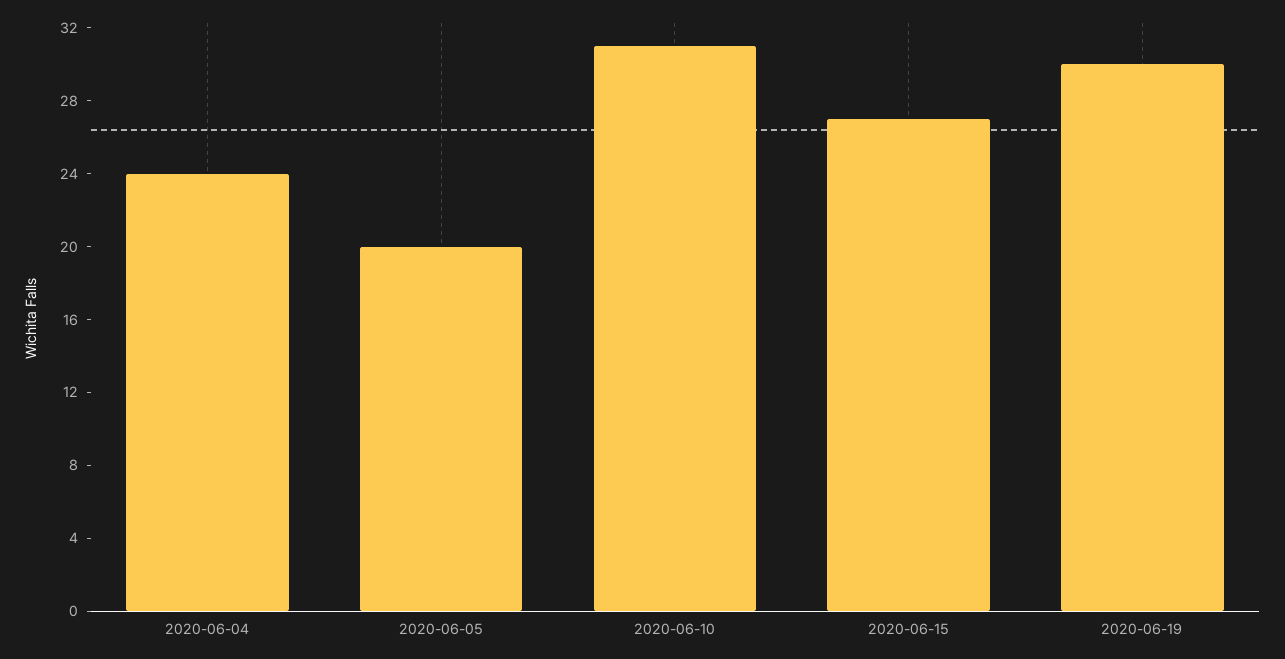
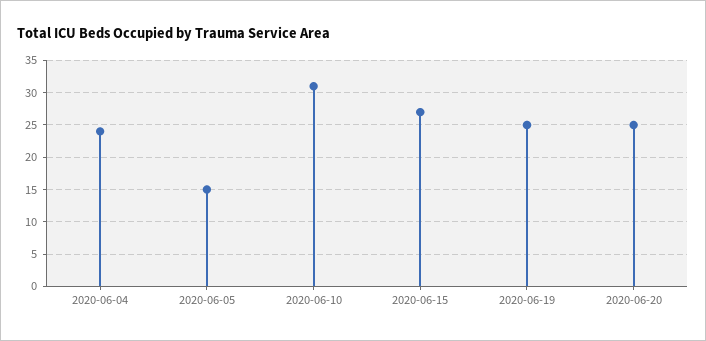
2020-06-05: 20 -> 15
2020-06-19: 30 -> 25
2020-06-20: none -> 25

